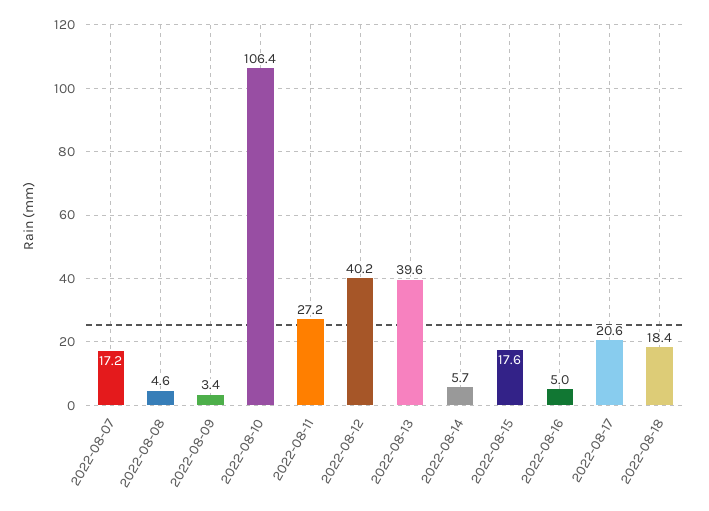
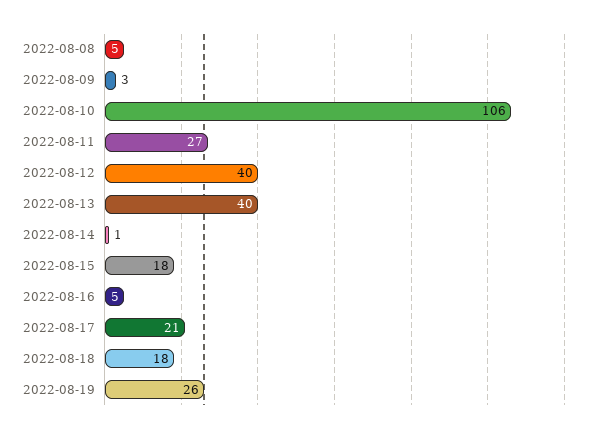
2022-08-07: 17.2 -> none
2022-08-14: 5.7 -> 1
2022-08-19: none -> 26

